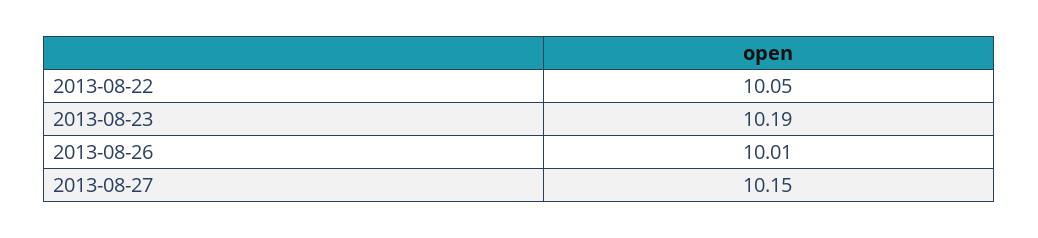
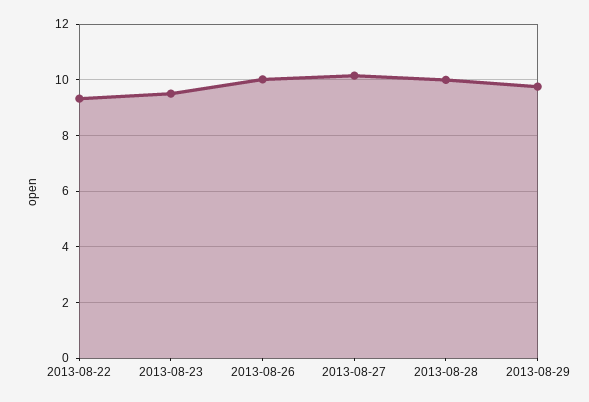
2013-08-22: 10.05 -> 9.25
2013-08-23: 10.19 -> 9.5
2013-08-28: none -> 10
2013-08-29: none -> 9.75

